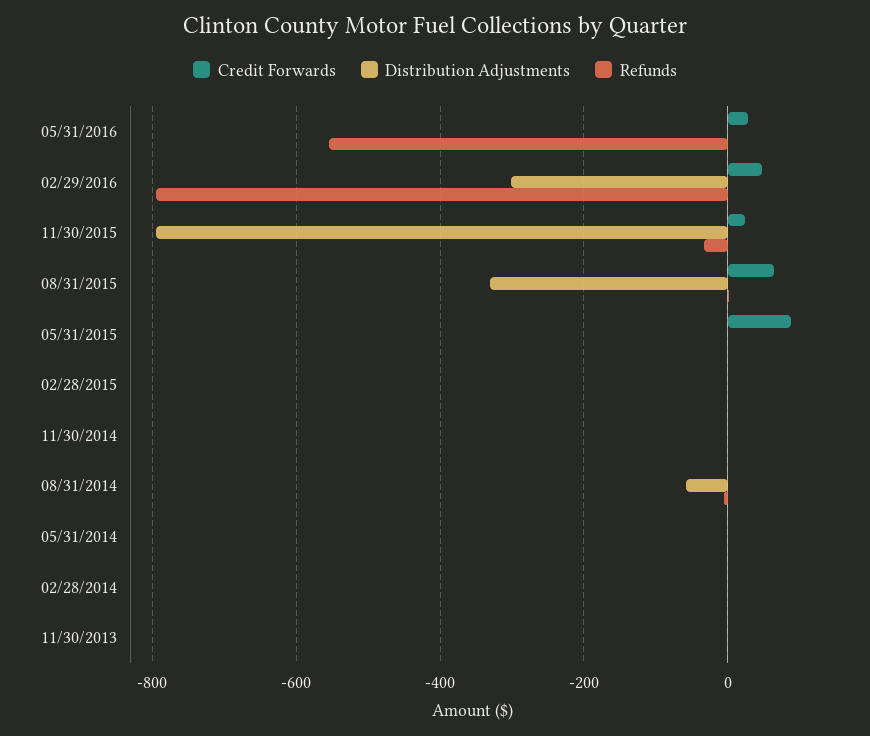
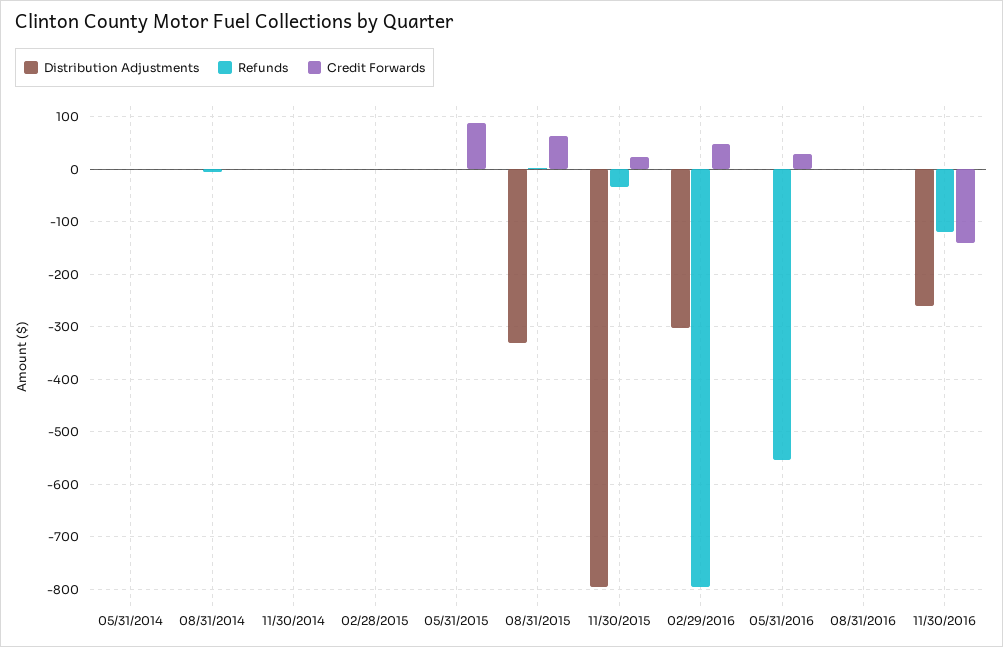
Distribution Adjustments, 08/31/2014: -60 -> 0
Credit Forwards, 02/28/2014: 0 -> none
Distribution Adjustments, 02/28/2014: 0 -> none
Refunds, 02/28/2014: 0 -> none
Credit Forwards, 11/30/2013: 0 -> none
Distribution Adjustments, 11/30/2013: 0 -> none
Refunds, 11/30/2013: 0 -> none
Distribution Adjustments, 08/31/2016: none -> 0
Refunds, 08/31/2016: none -> 0
Credit Forwards, 08/31/2016: none -> 0
Distribution Adjustments, 11/30/2016: none -> -260
Refunds, 11/30/2016: none -> -120
Credit Forwards, 11/30/2016: none -> -140

